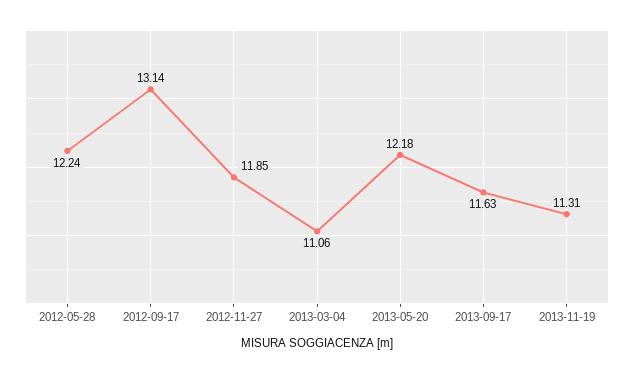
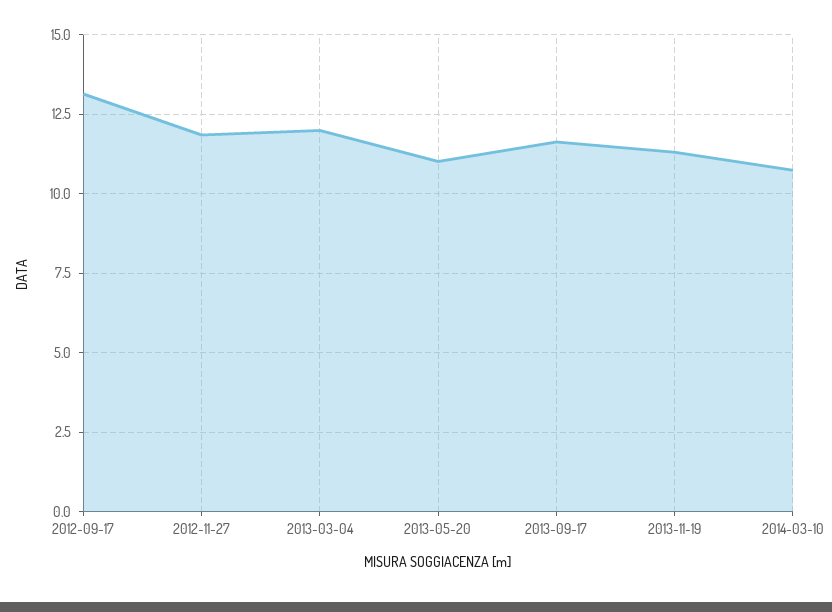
2012-05-28: 12.24 -> none
2013-03-04: 11.06 -> 12
2013-05-20: 12.18 -> 11
2014-03-10: none -> 10.75

